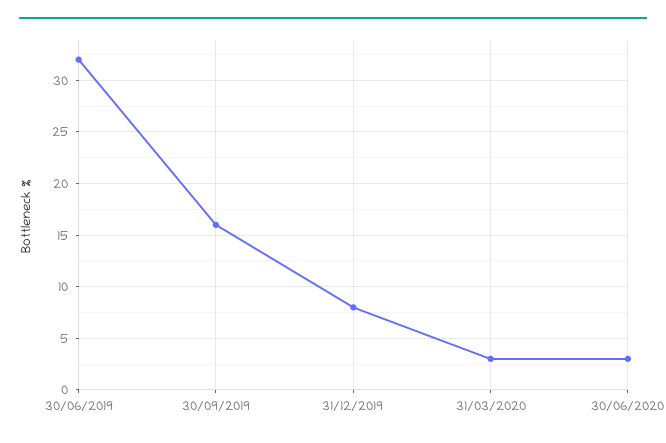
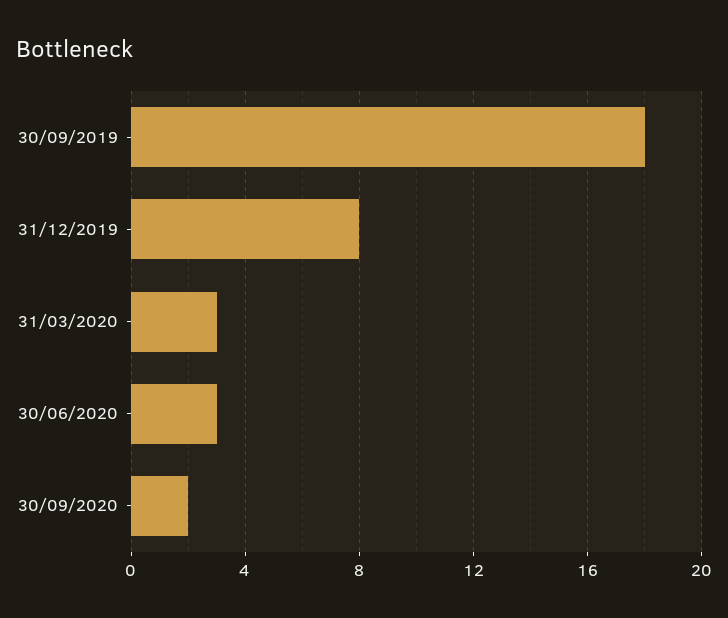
30/06/2019: 32 -> none
30/09/2019: 16 -> 18
30/09/2020: none -> 2

